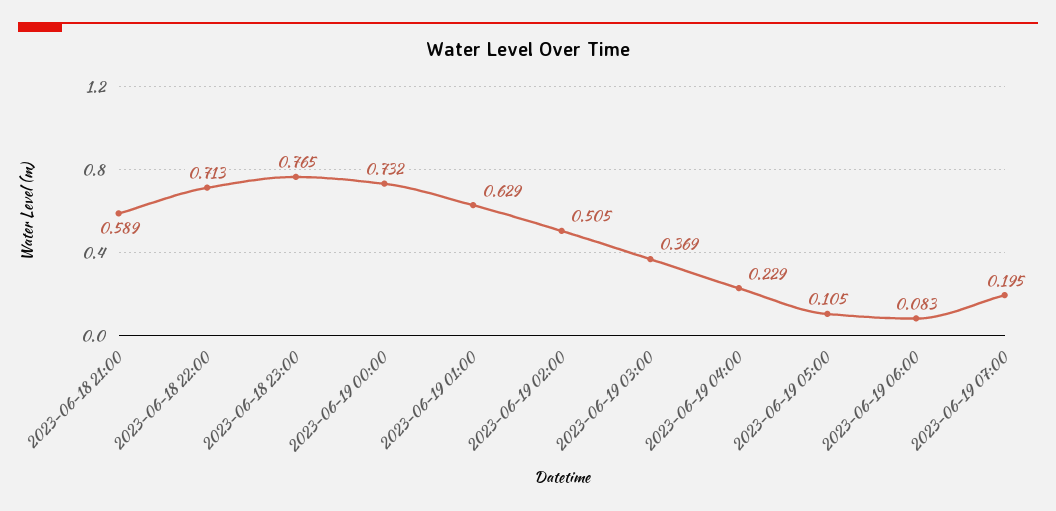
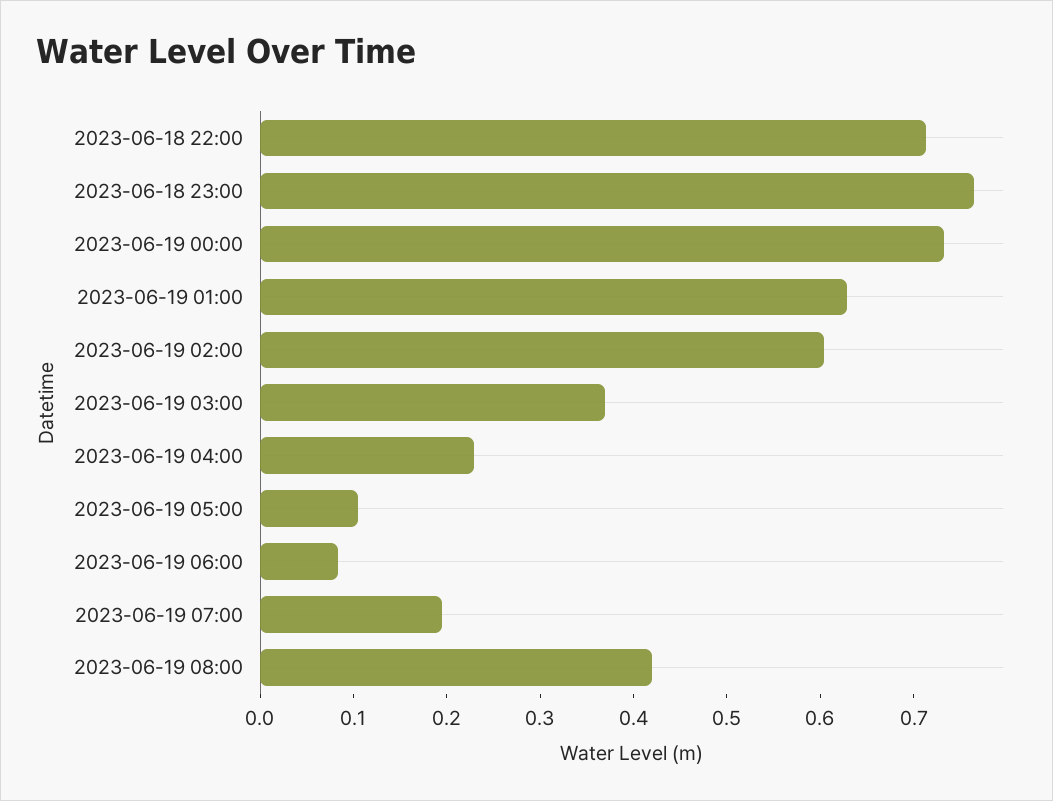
2023-06-18 21:00: 0.589 -> none
2023-06-19 02:00: 0.505 -> 0.6
2023-06-19 08:00: none -> 0.42

